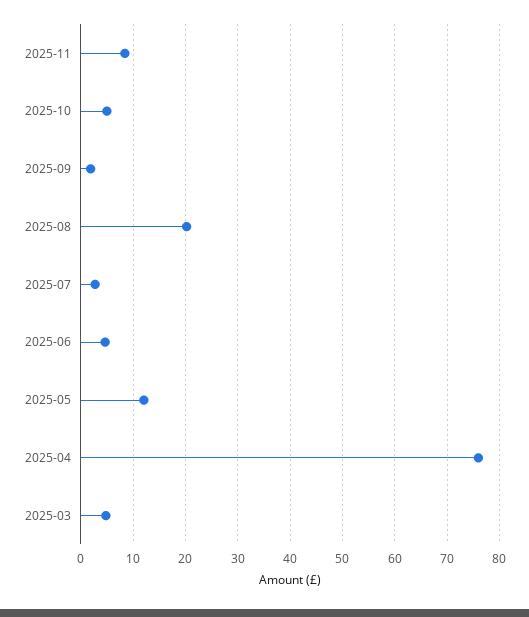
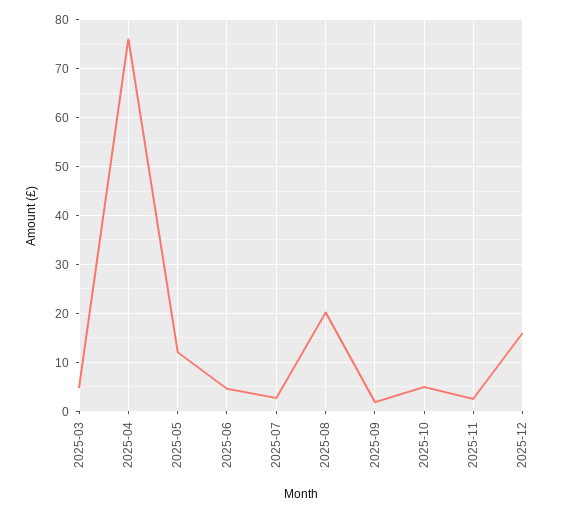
2025-11: 8 -> 2
2025-12: none -> 16

